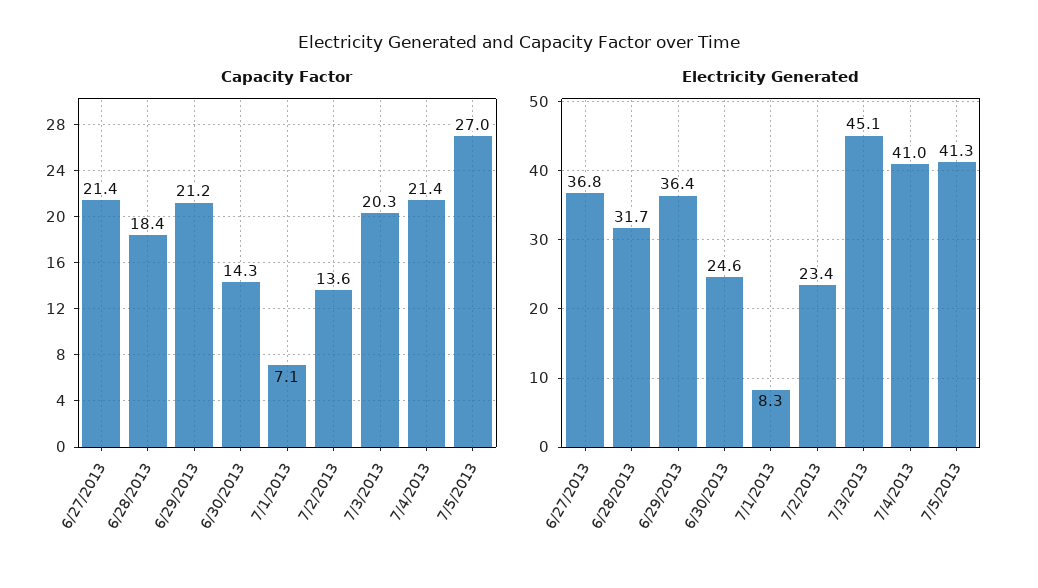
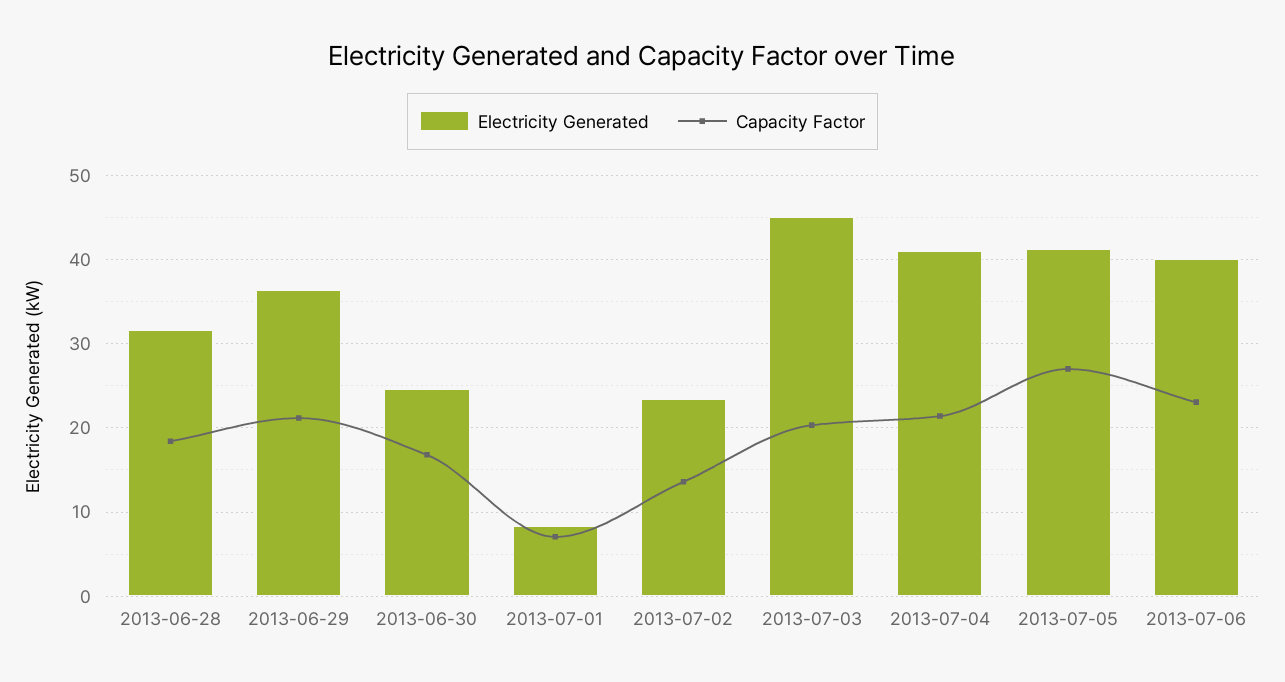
Capacity Factor, 6/27/2013: 21.4 -> none
Capacity Factor, 6/30/2013: 14.3 -> 17
Electricity Generated, 6/27/2013: 36.8 -> none
Electricity Generated, 2013-07-06: none -> 40
Capacity Factor, 2013-07-06: none -> 23

